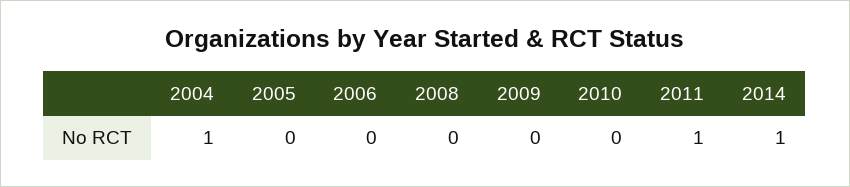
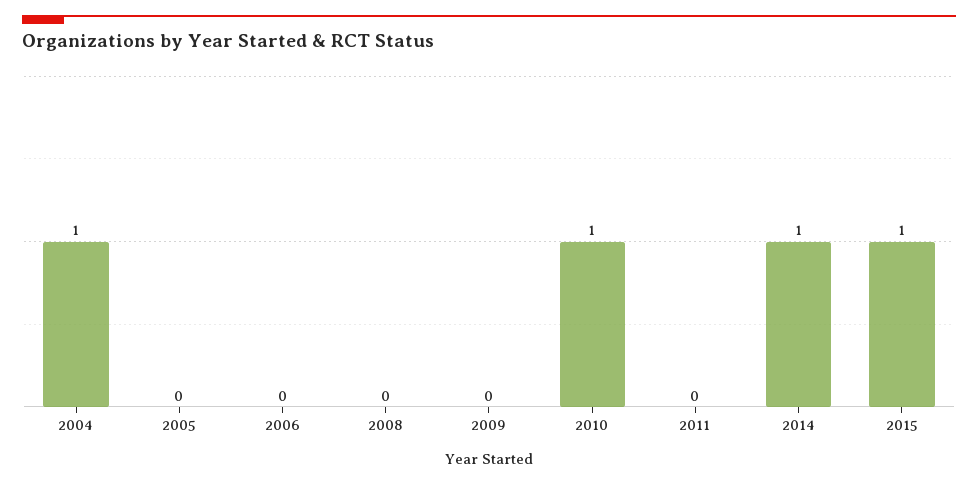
2010: 0 -> 1
2011: 1 -> 0
2015: none -> 1

